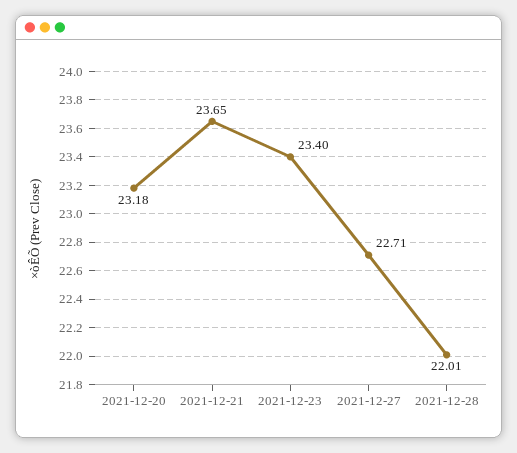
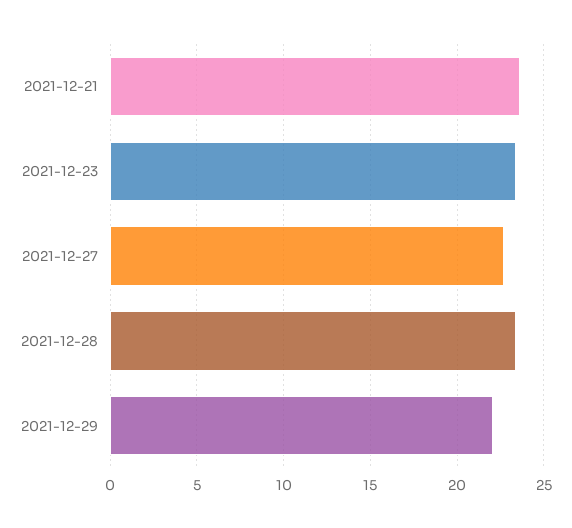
2021-12-20: 23.18 -> none
2021-12-28: 22.01 -> 23.5
2021-12-29: none -> 22

